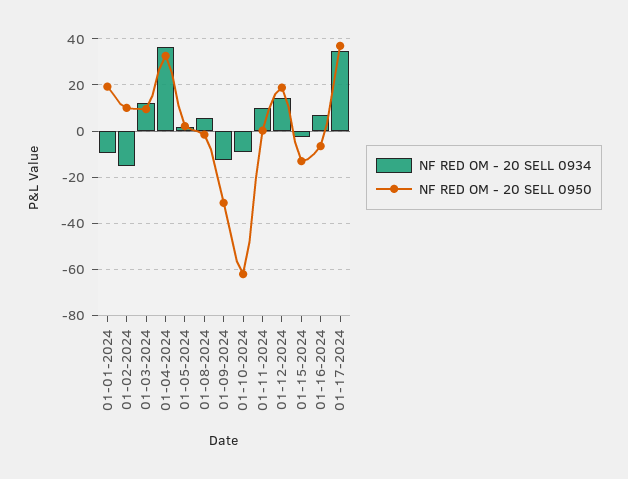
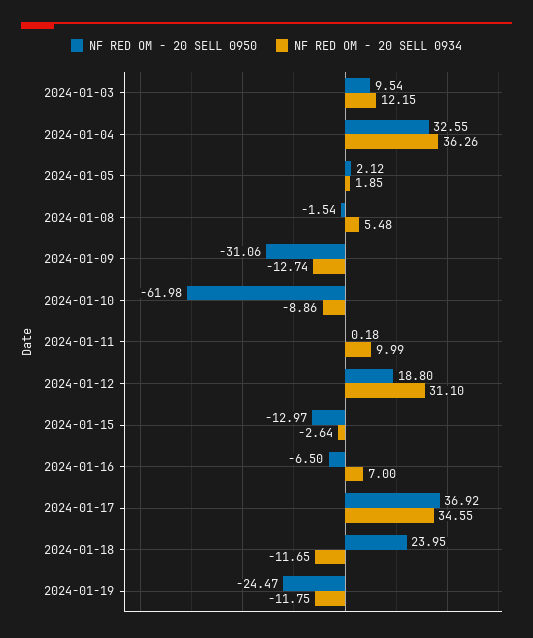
NF RED OM - 20 SELL 0934, 01-01-2024: -10 -> none
NF RED OM - 20 SELL 0950, 01-01-2024: 20 -> none
NF RED OM - 20 SELL 0934, 01-02-2024: -15 -> none
NF RED OM - 20 SELL 0950, 01-02-2024: 10 -> none
NF RED OM - 20 SELL 0934, 01-12-2024: 15 -> 31.1
NF RED OM - 20 SELL 0950, 2024-01-18: none -> 23.95
NF RED OM - 20 SELL 0934, 2024-01-18: none -> -11.65
NF RED OM - 20 SELL 0950, 2024-01-19: none -> -24.47
NF RED OM - 20 SELL 0934, 2024-01-19: none -> -11.75

